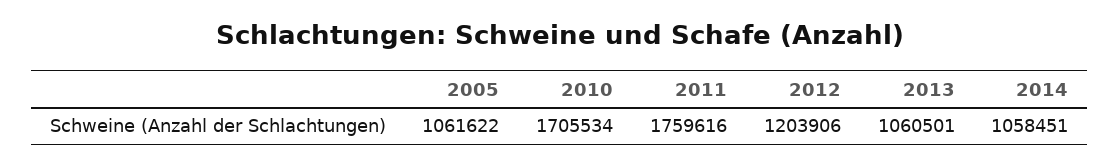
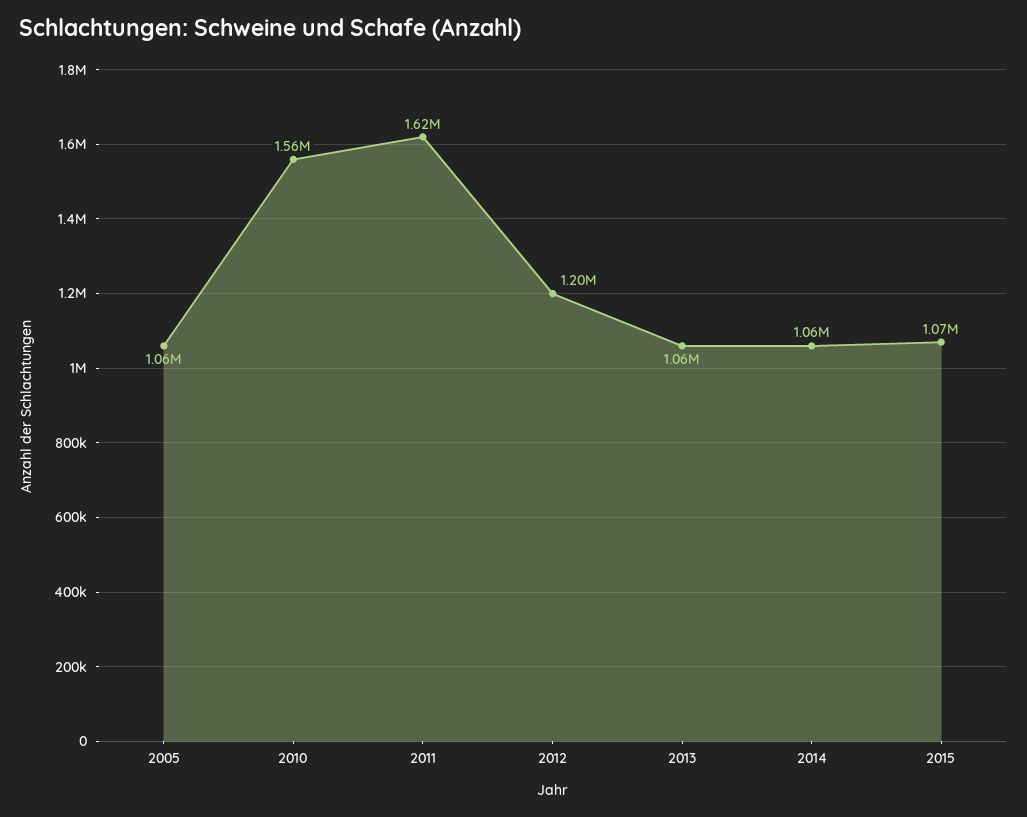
2010: 1705534 -> 1560000
2011: 1759616 -> 1620000
2015: none -> 1070000

